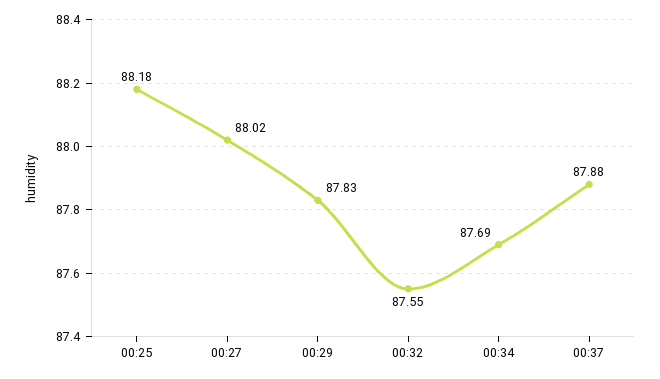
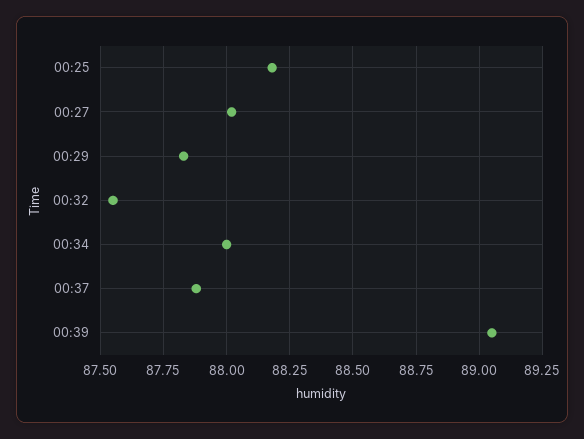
00:34: 87.69 -> 88
00:39: none -> 89.05

